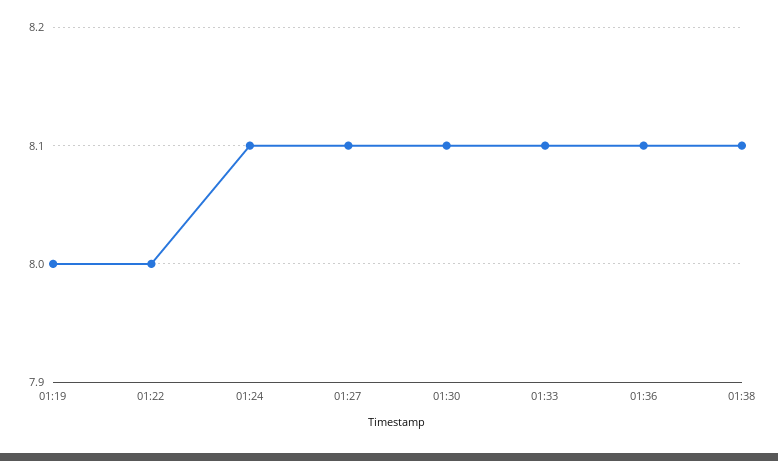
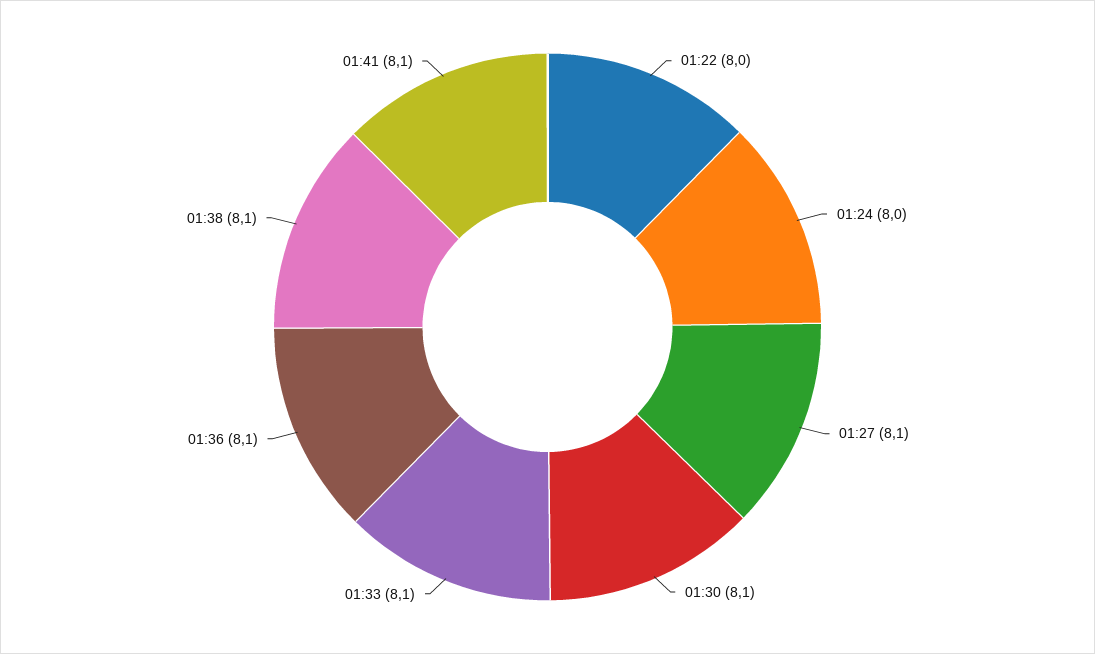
01:19: 8 -> none
01:24: 8.1 -> 8
01:41: none -> 8.1

